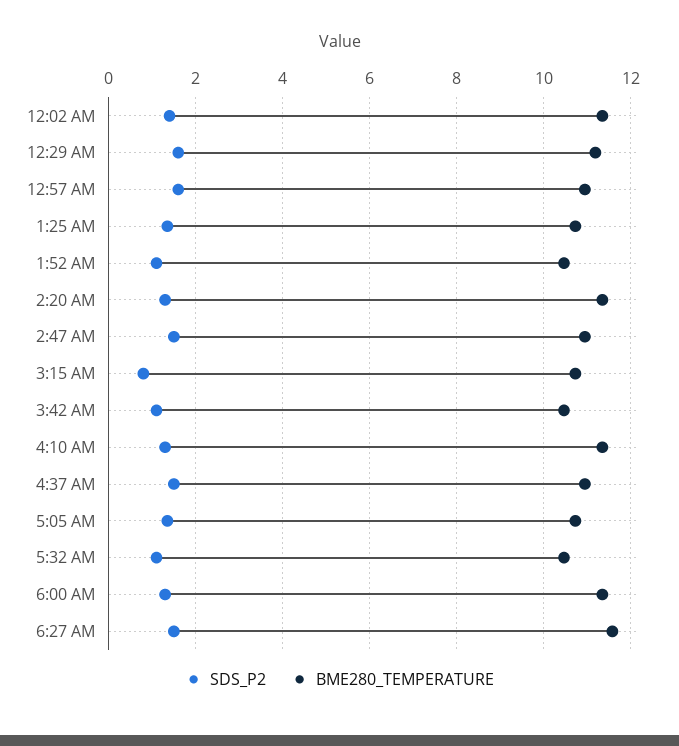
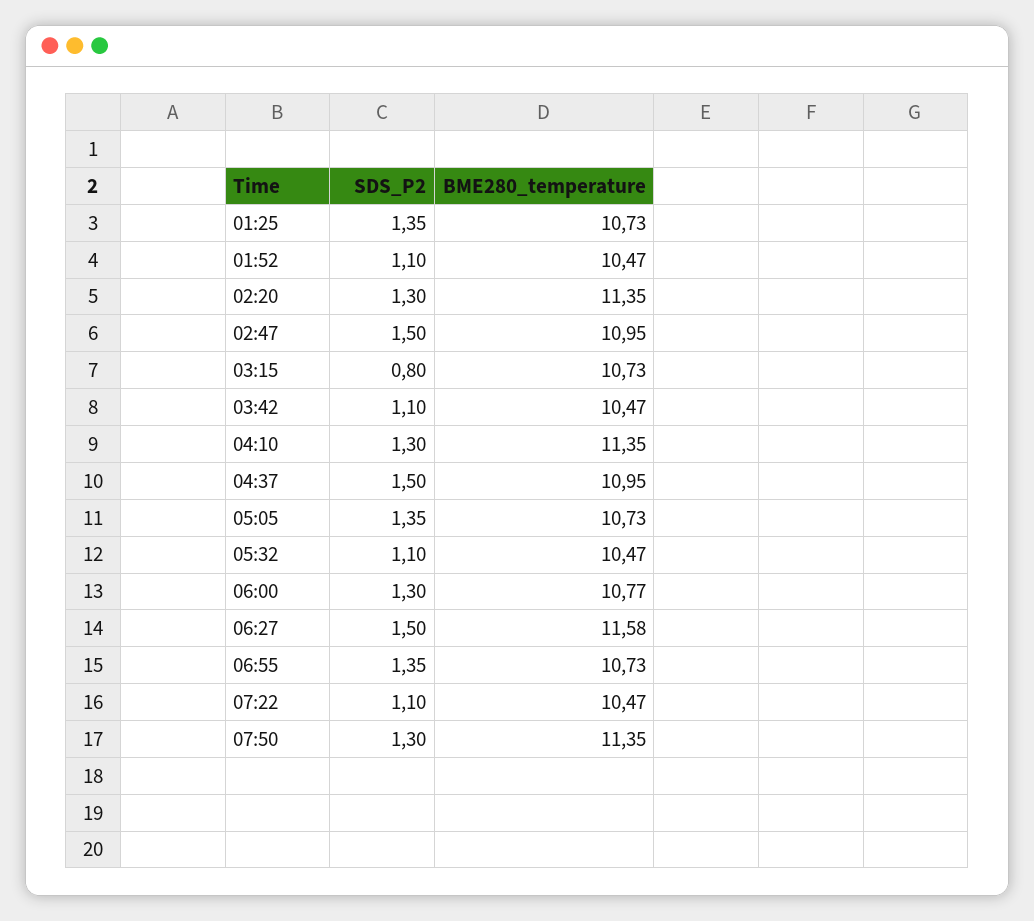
SDS_P2, 12:02 AM: 1.4 -> none
BME280_TEMPERATURE, 12:02 AM: 11.4 -> none
SDS_P2, 12:29 AM: 1.6 -> none
BME280_TEMPERATURE, 12:29 AM: 11.2 -> none
SDS_P2, 12:57 AM: 1.6 -> none
BME280_TEMPERATURE, 12:57 AM: 11 -> none
BME280_TEMPERATURE, 6:00 AM: 11.4 -> 10.77
SDS_P2, 06:55: none -> 1.35
BME280_TEMPERATURE, 06:55: none -> 10.73
SDS_P2, 07:22: none -> 1.1
BME280_TEMPERATURE, 07:22: none -> 10.47
SDS_P2, 07:50: none -> 1.3
BME280_TEMPERATURE, 07:50: none -> 11.35

